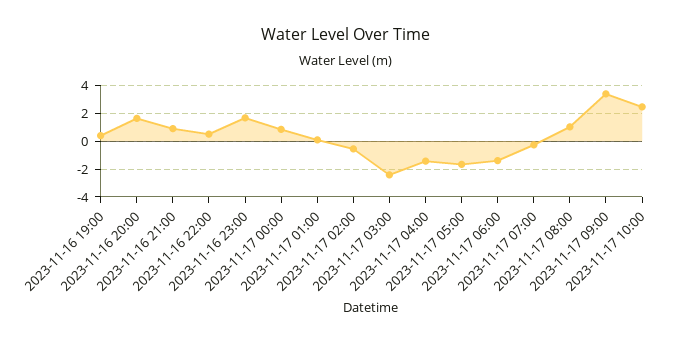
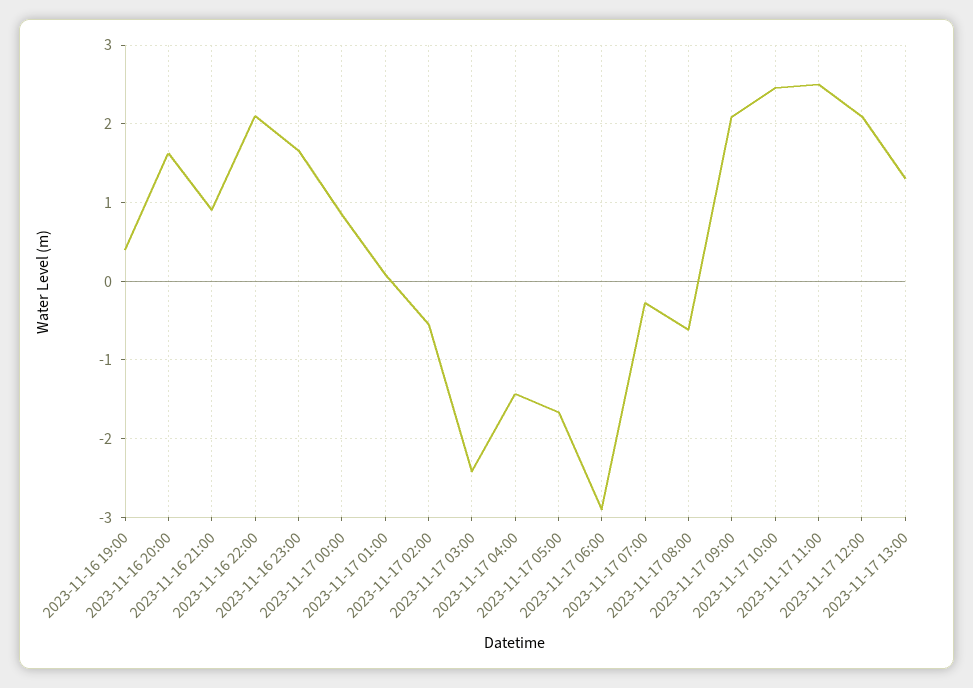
2023-11-16 22:00: 0.5 -> 2.1
2023-11-17 06:00: -1.5 -> -2.9
2023-11-17 08:00: 1 -> -0.6
2023-11-17 09:00: 3.5 -> 2.1
2023-11-17 11:00: none -> 2.5
2023-11-17 12:00: none -> 2.1
2023-11-17 13:00: none -> 1.3

